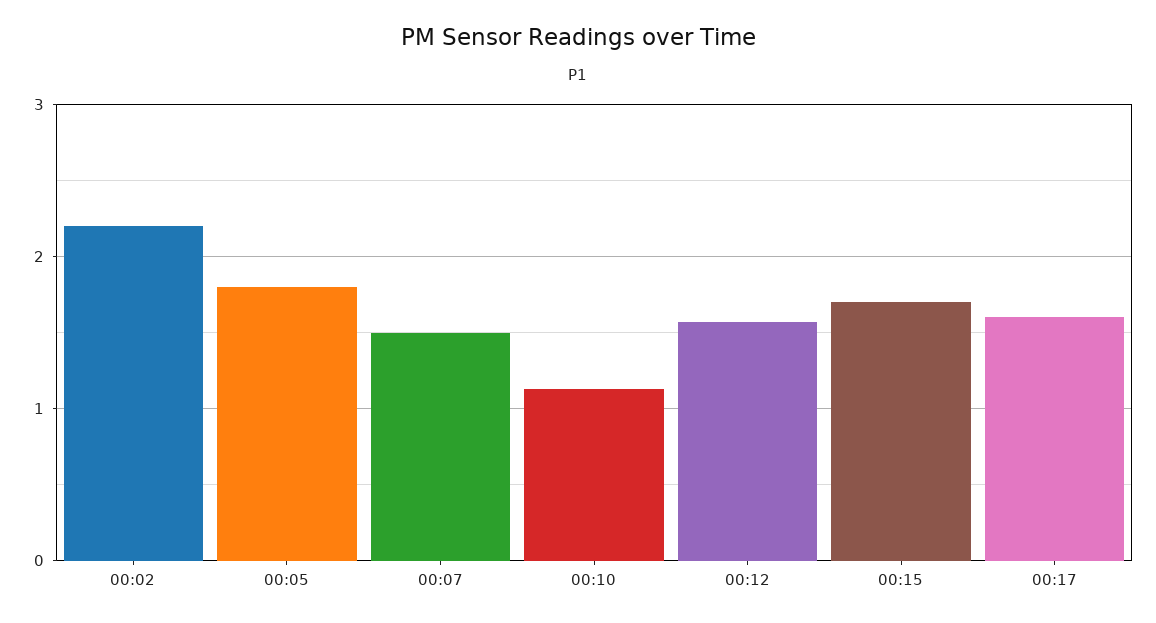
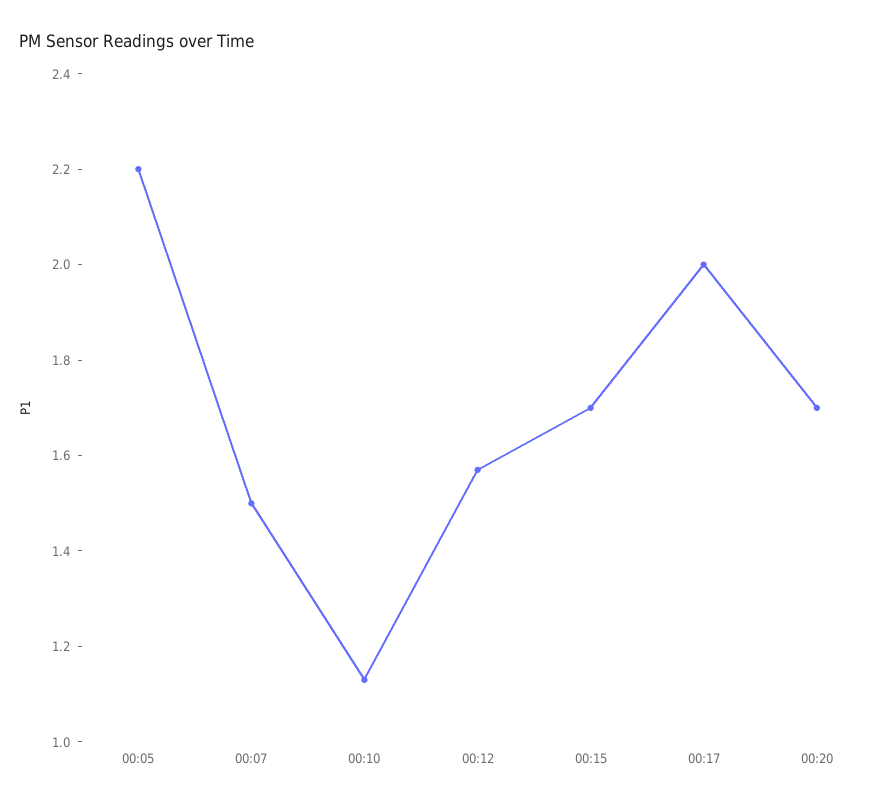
00:02: 2.2 -> none
00:05: 1.8 -> 2.2
00:17: 1.6 -> 2
00:20: none -> 1.7

